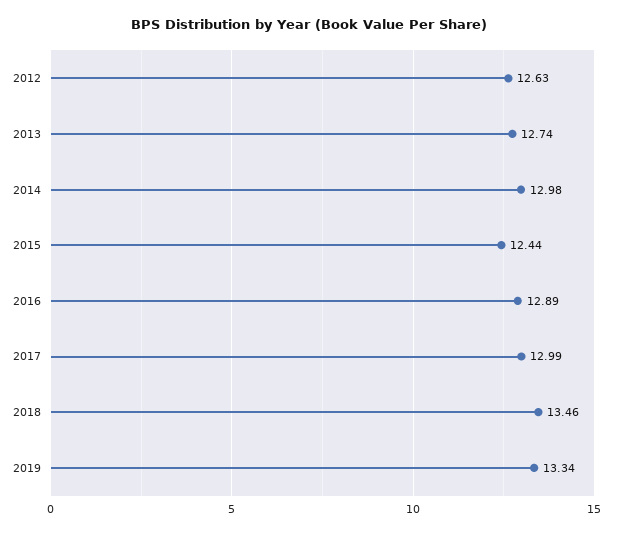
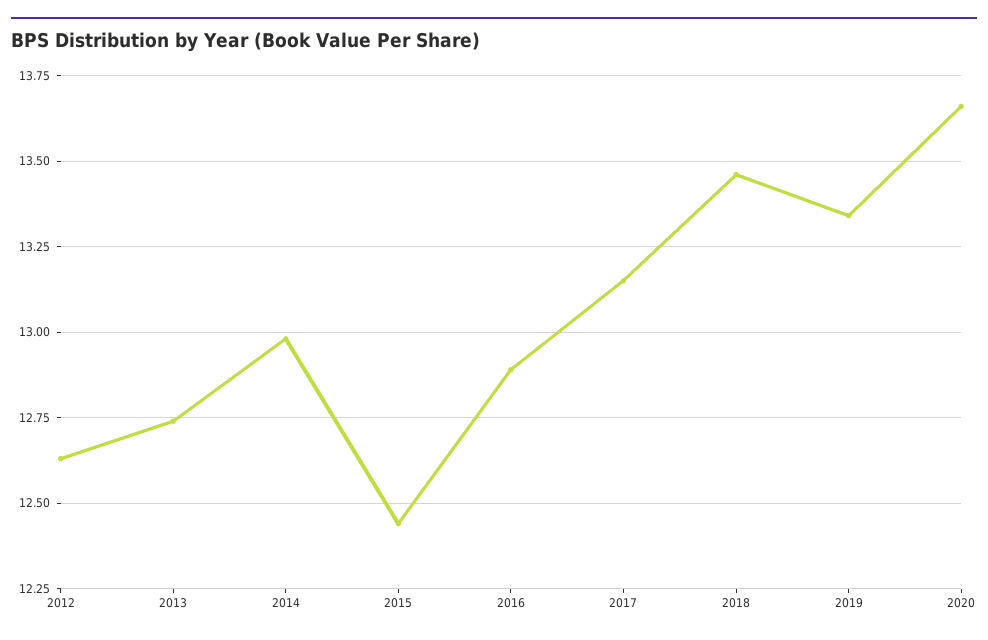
2017: 12.99 -> 13.15
2020: none -> 13.65

